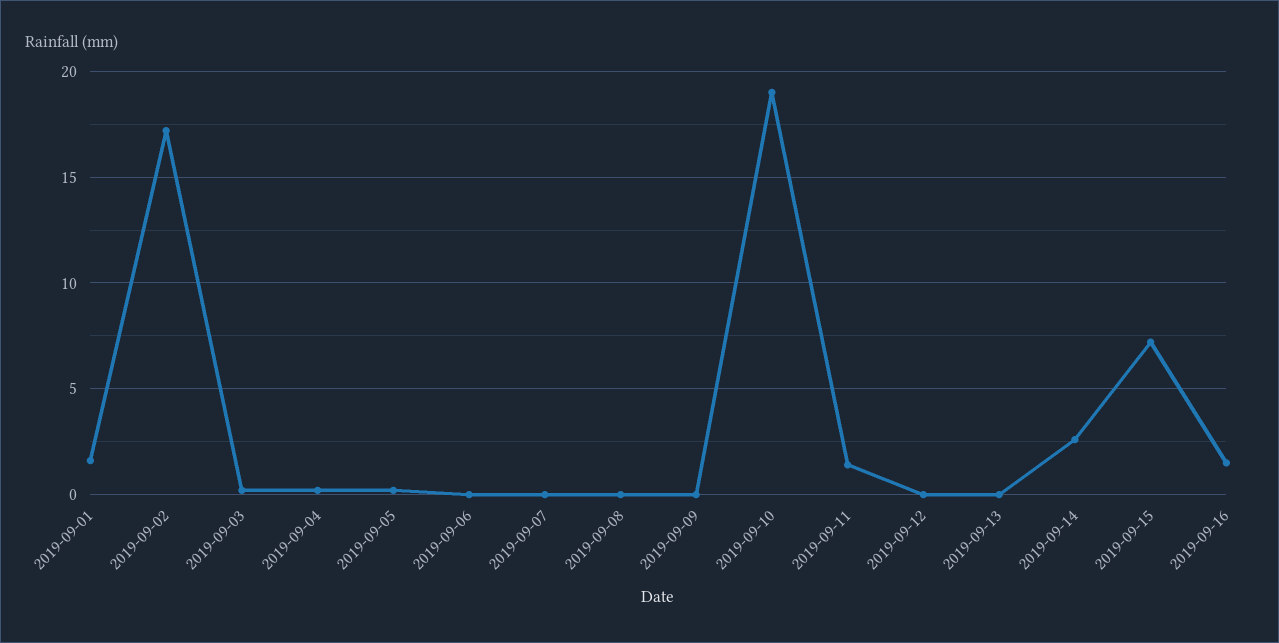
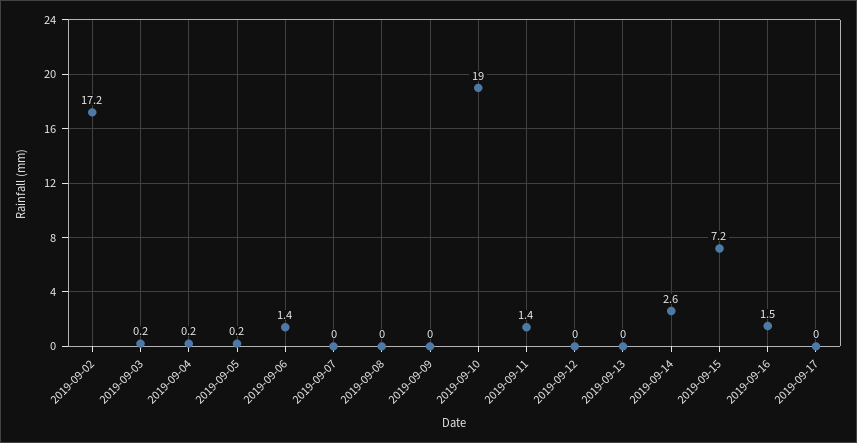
2019-09-01: 1.5 -> none
2019-09-06: 0 -> 1.4
2019-09-17: none -> 0

